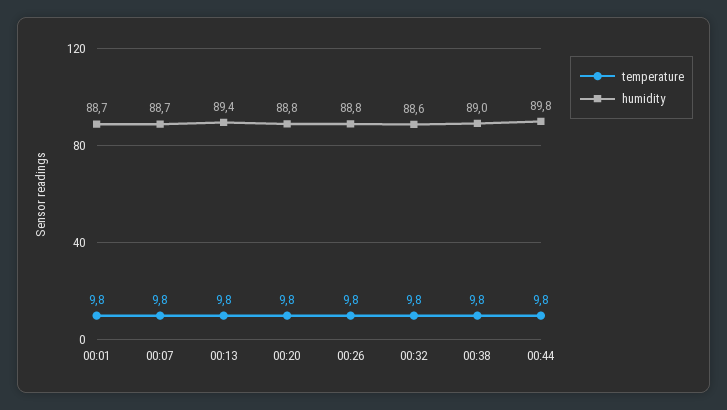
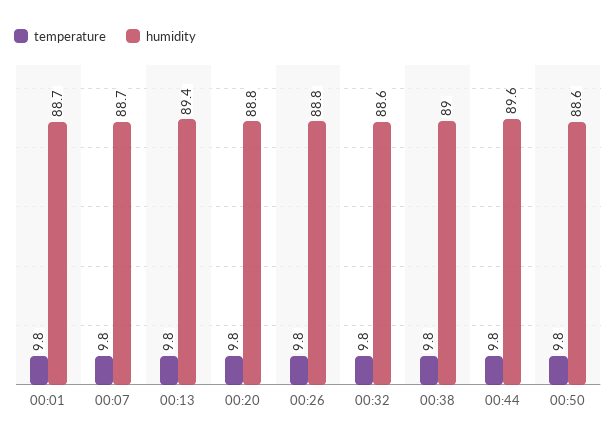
humidity, 00:44: 89.8 -> 89.6
temperature, 00:50: none -> 9.8
humidity, 00:50: none -> 88.6

